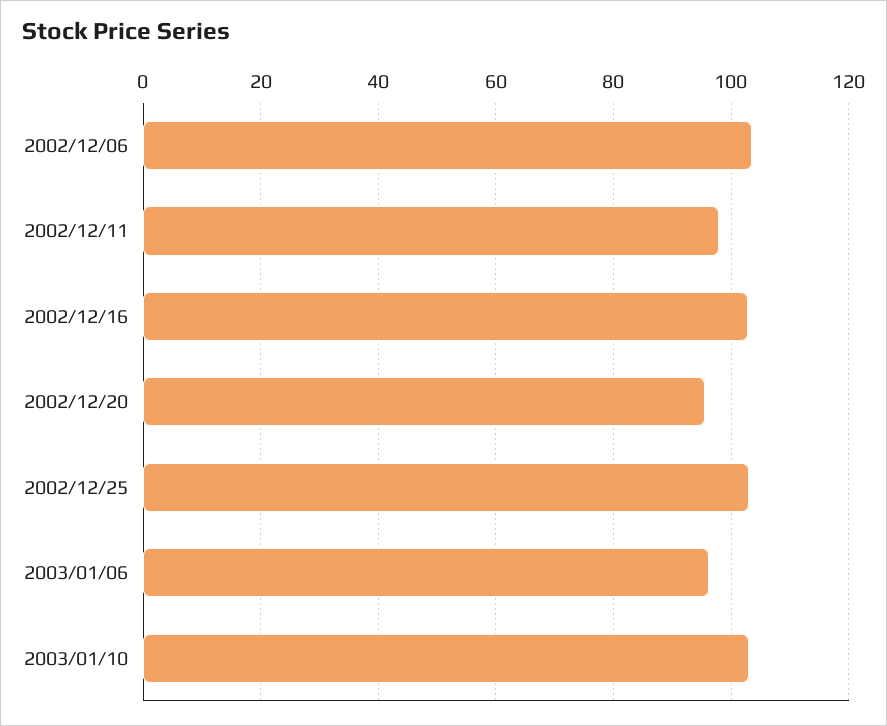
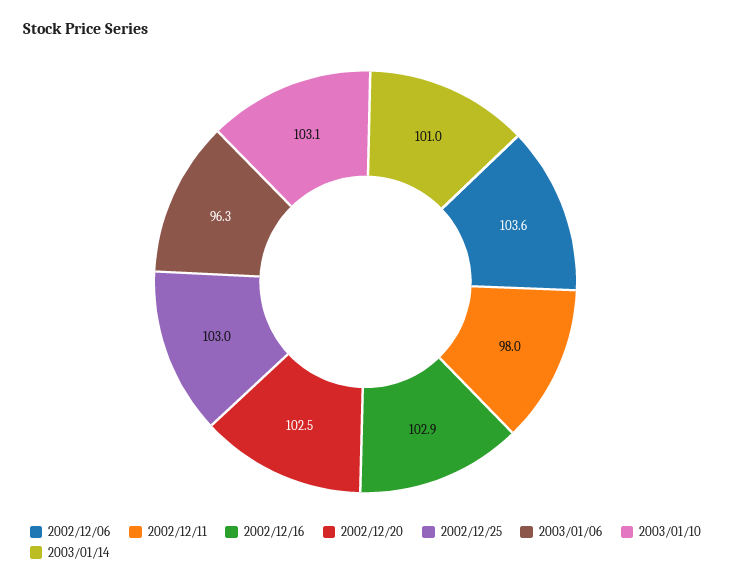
2002/12/20: 96 -> 102.5
2003/01/14: none -> 101

